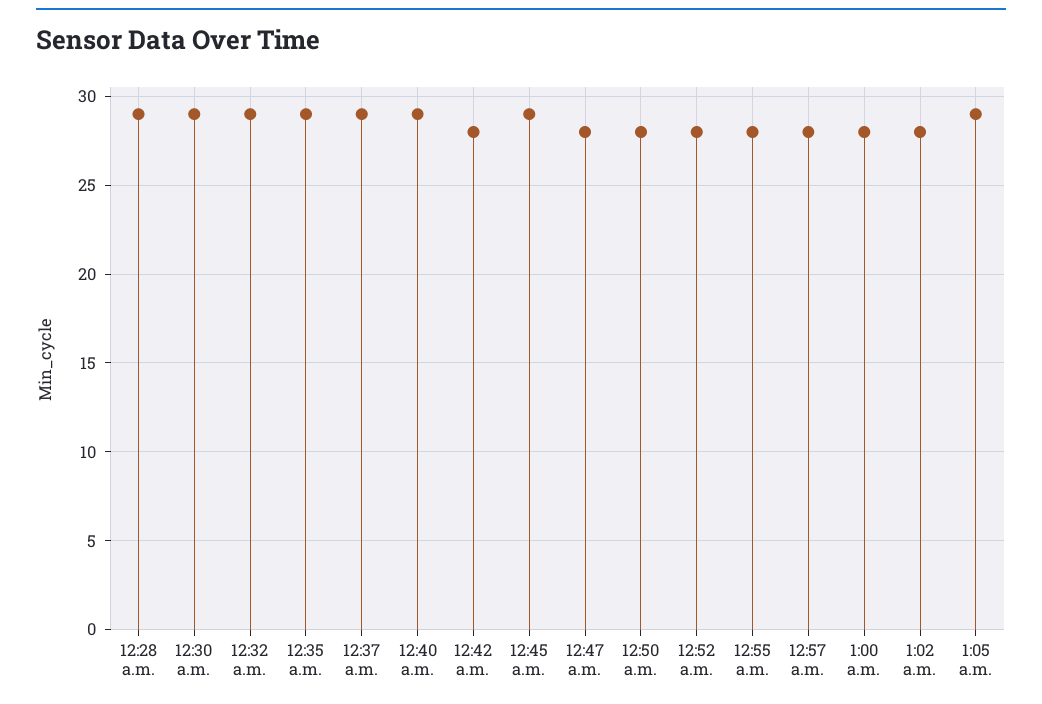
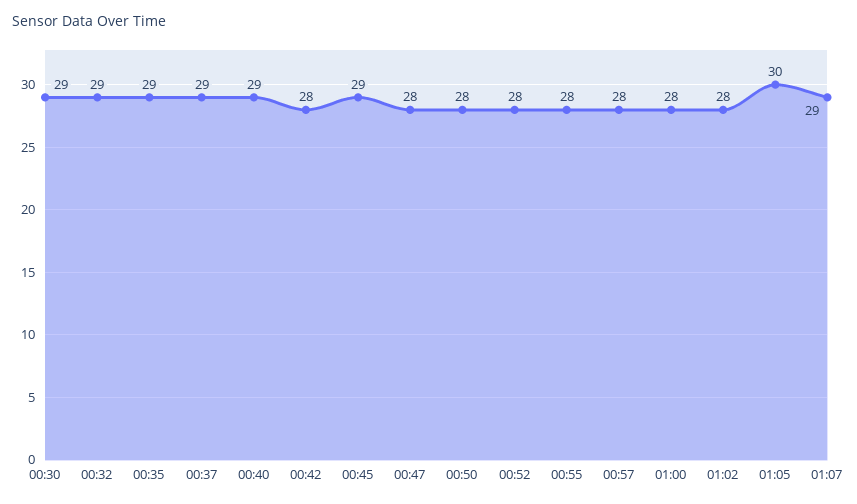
12:28 a.m.: 29 -> none
1:05 a.m.: 29 -> 30
01:07: none -> 29

